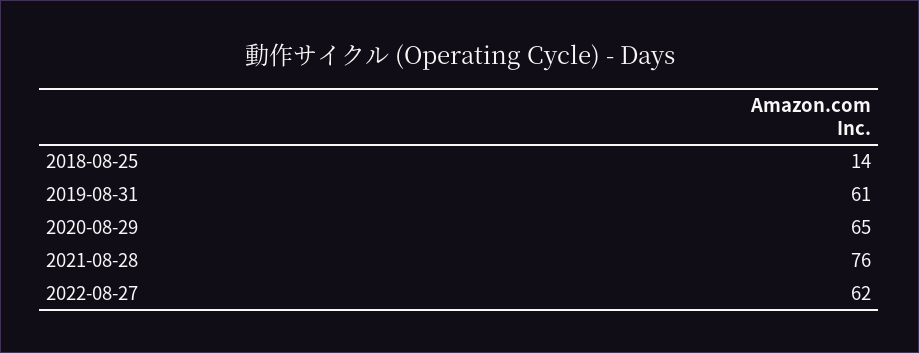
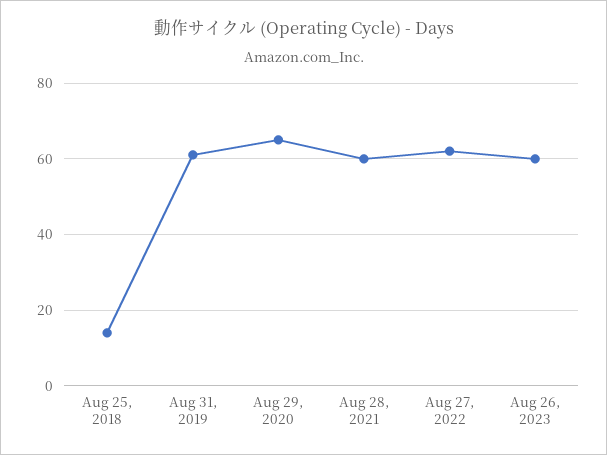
2021-08-28: 76 -> 60
Aug 26, 2023: none -> 60

